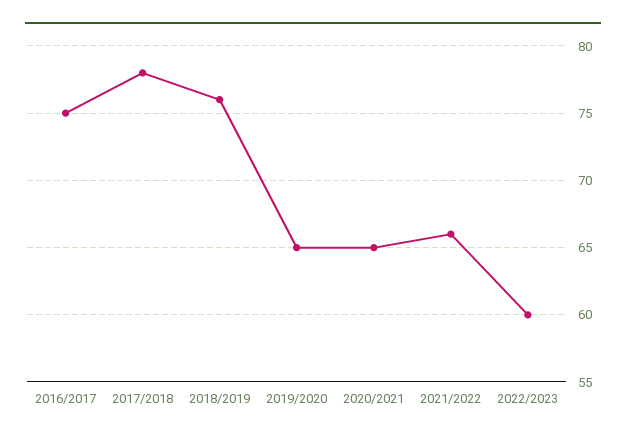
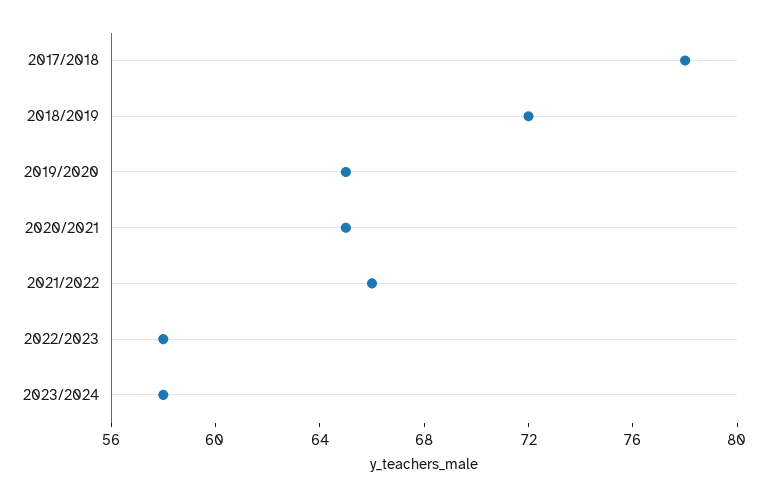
2016/2017: 75 -> none
2018/2019: 76 -> 72
2022/2023: 60 -> 58
2023/2024: none -> 58

